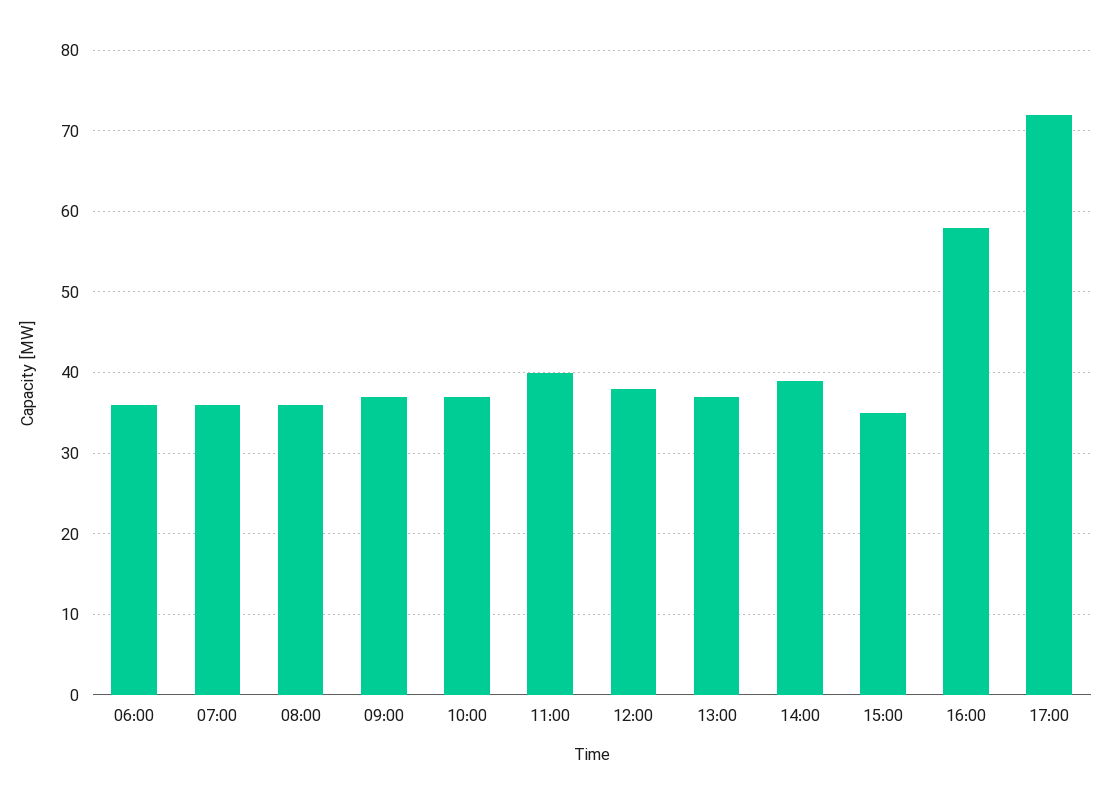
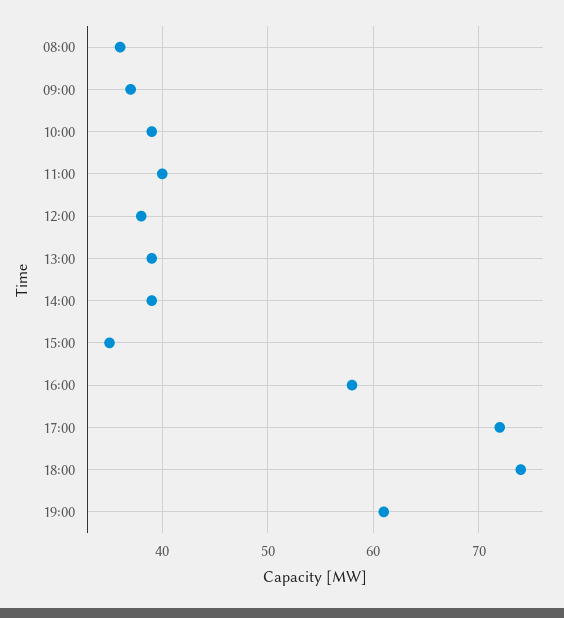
06:00: 36 -> none
07:00: 36 -> none
10:00: 37 -> 39
13:00: 37 -> 39
18:00: none -> 74
19:00: none -> 61

